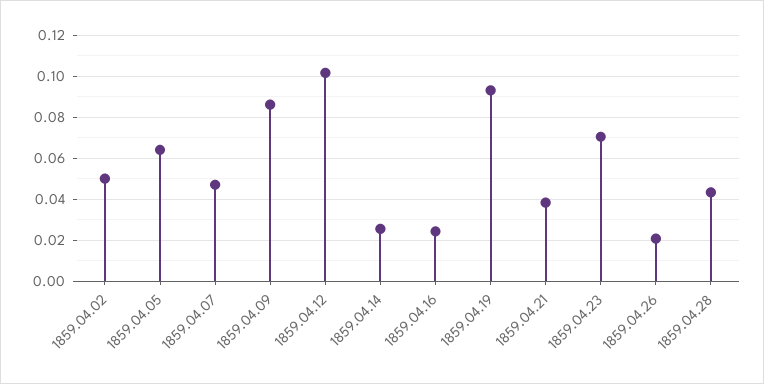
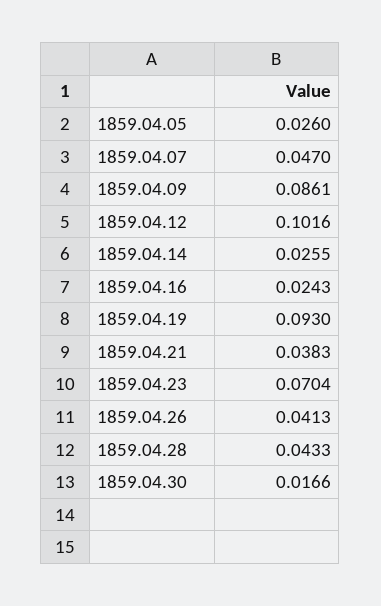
1859.04.02: 0.05 -> none
1859.04.05: 0.065 -> 0.026
1859.04.26: 0.02 -> 0.0413
1859.04.30: none -> 0.0166

